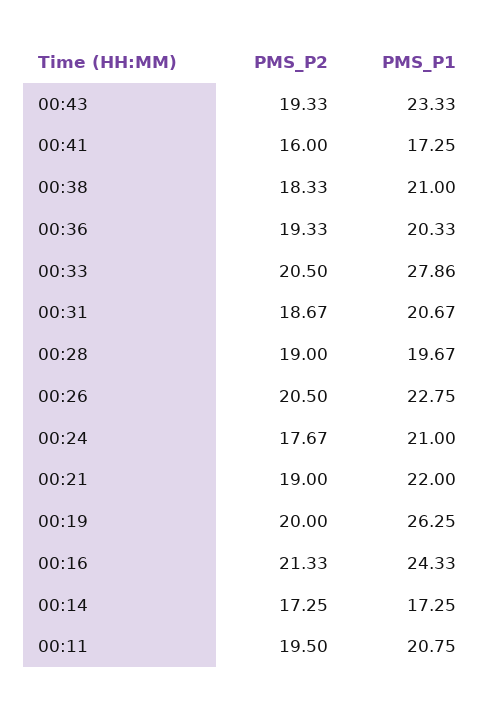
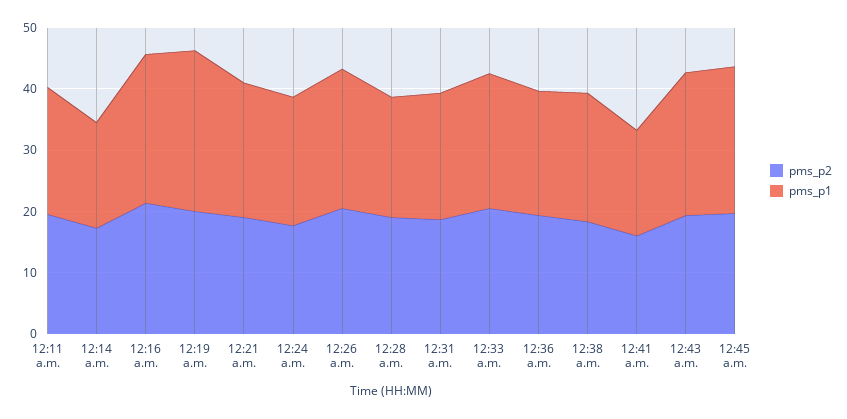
PMS_P1, 00:33: 27.86 -> 22
PMS_P2, 12:45 a.m.: none -> 20
PMS_P1, 12:45 a.m.: none -> 24

